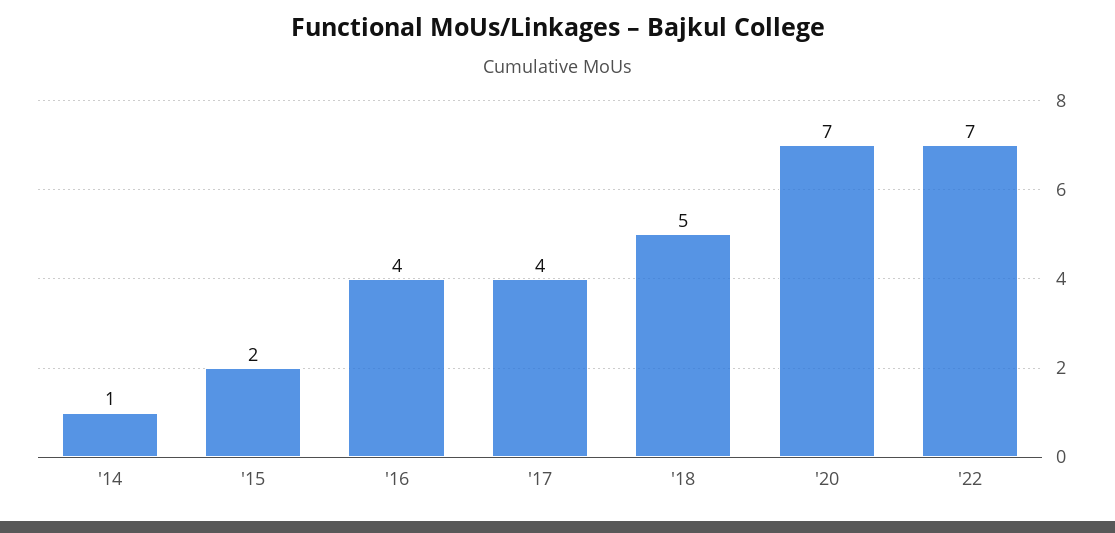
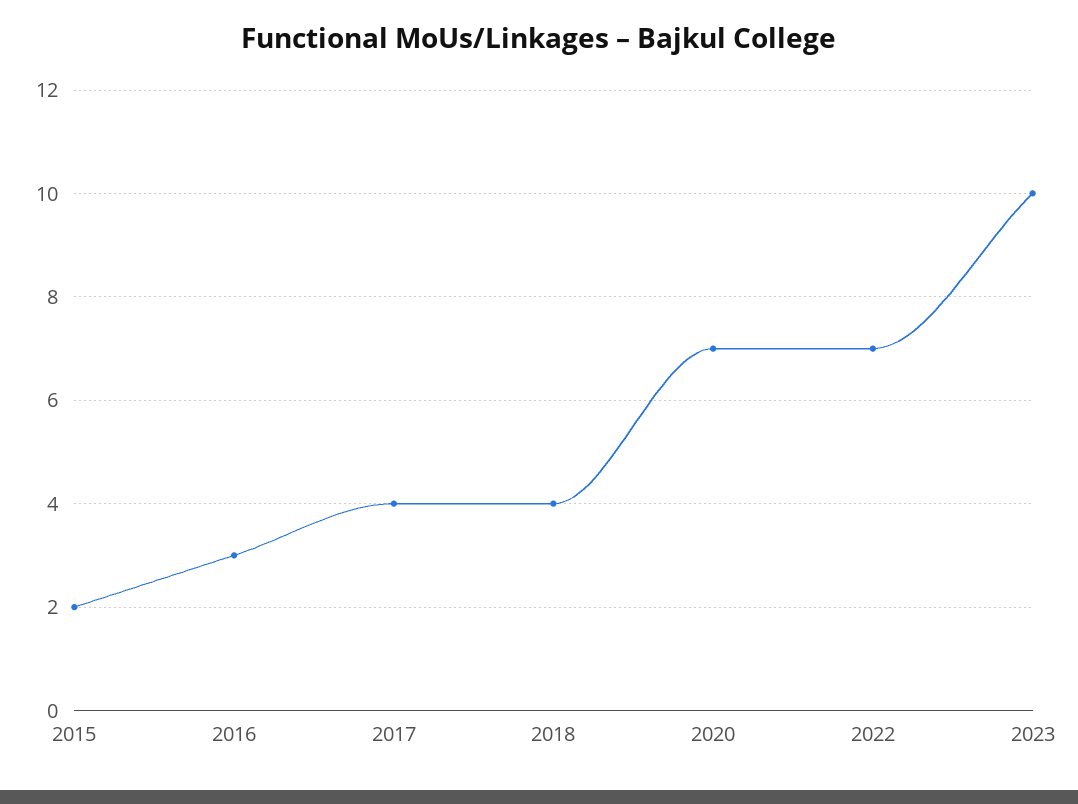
'14: 1 -> none
'16: 4 -> 3
'18: 5 -> 4
2023: none -> 10

